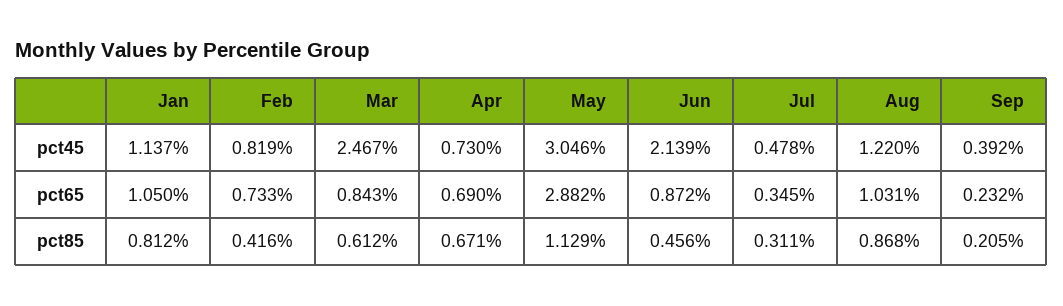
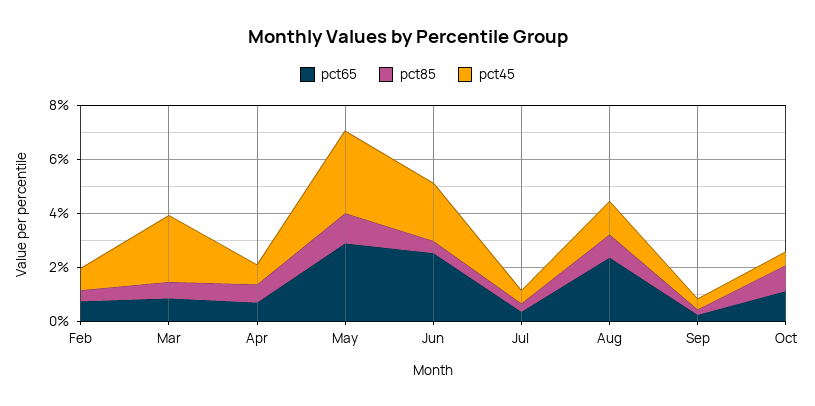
pct45, Jan: 1.137 -> none
pct65, Jan: 1.05 -> none
pct65, Jun: 0.872 -> 2.5
pct65, Aug: 1.031 -> 2.5
pct85, Jan: 0.812 -> none
pct65, Oct: none -> 1
pct85, Oct: none -> 1
pct45, Oct: none -> 0.5

